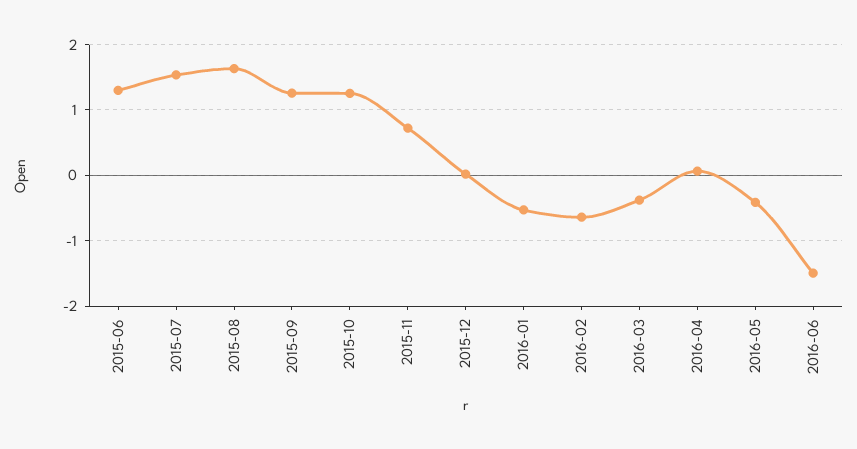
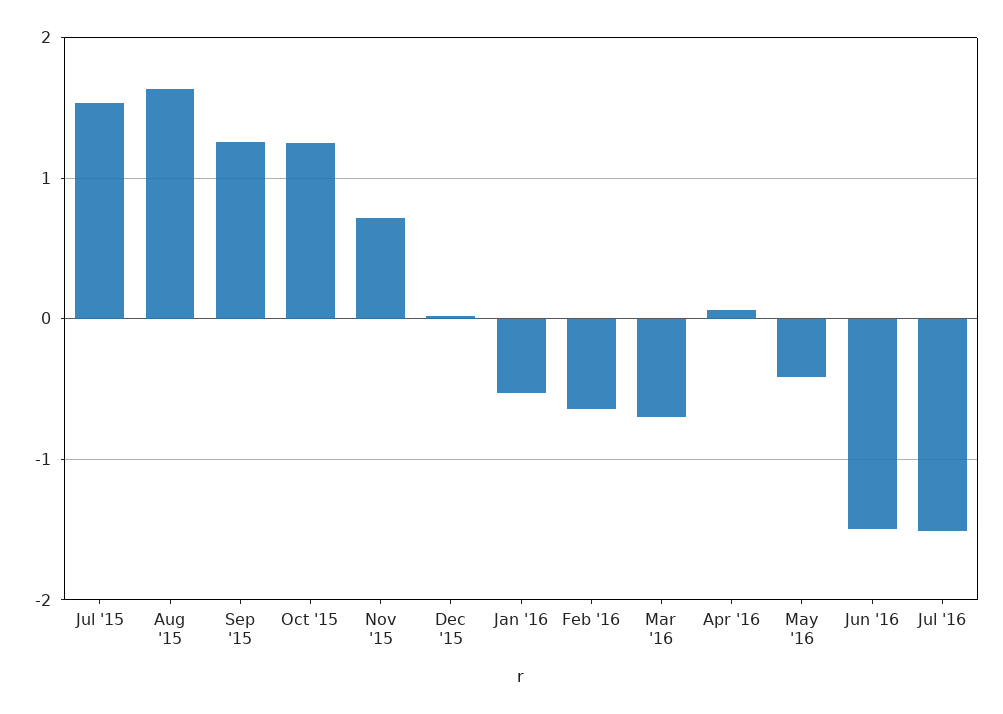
2015-06: 1.3 -> none
2016-03: -0.4 -> -0.7
Jul '16: none -> -1.5

